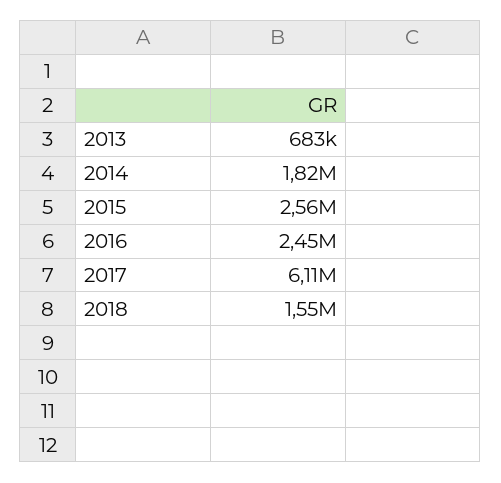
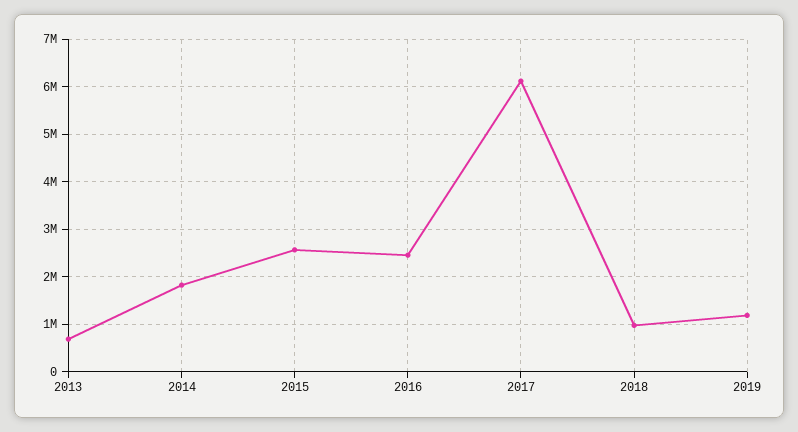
2018: 1550000 -> 1000000
2019: none -> 1200000

